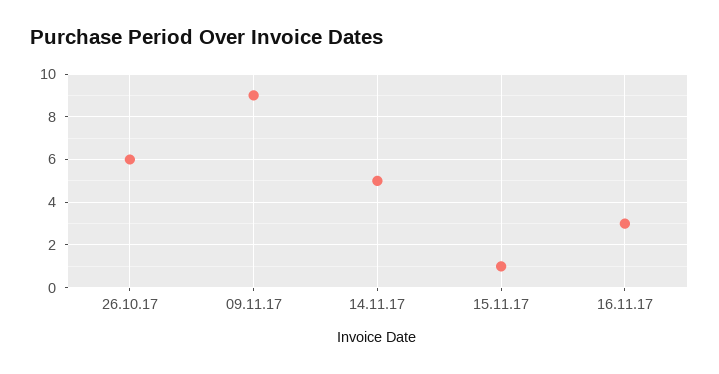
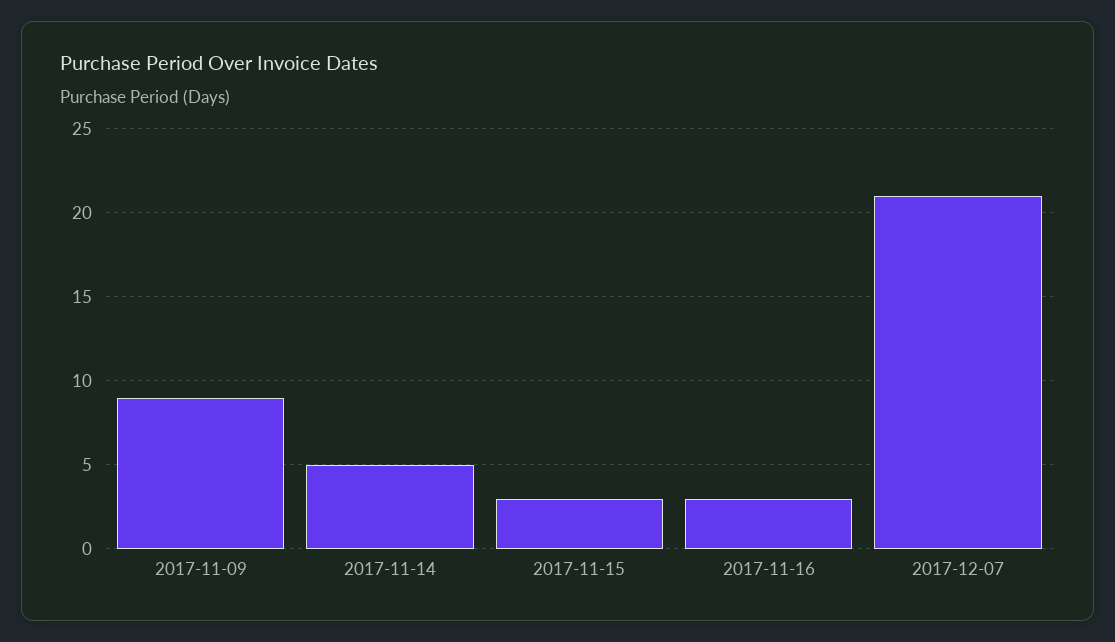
26.10.17: 6 -> none
15.11.17: 1 -> 3
2017-12-07: none -> 21

